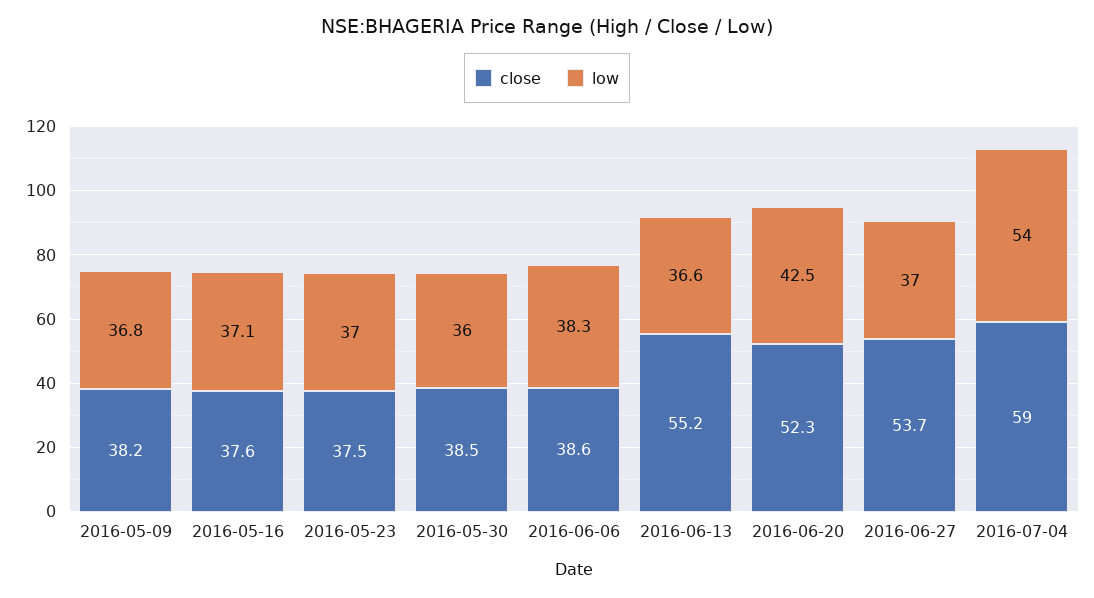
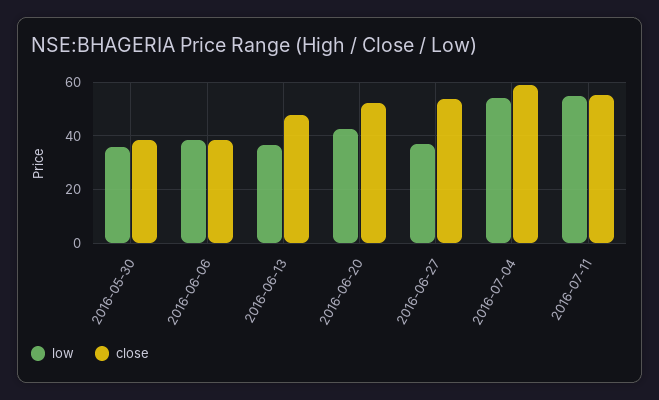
close, 2016-05-09: 38.2 -> none
low, 2016-05-09: 36.8 -> none
close, 2016-05-16: 37.6 -> none
low, 2016-05-16: 37.1 -> none
close, 2016-05-23: 37.5 -> none
low, 2016-05-23: 37 -> none
close, 2016-06-13: 55.2 -> 47.5
low, 2016-07-11: none -> 55
close, 2016-07-11: none -> 55

